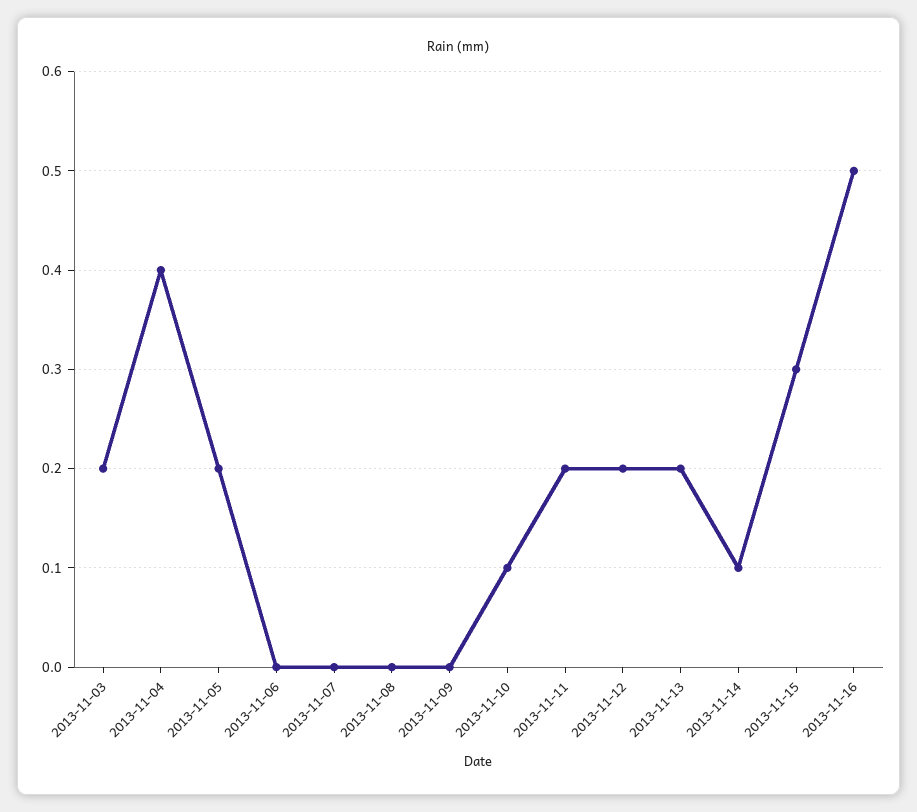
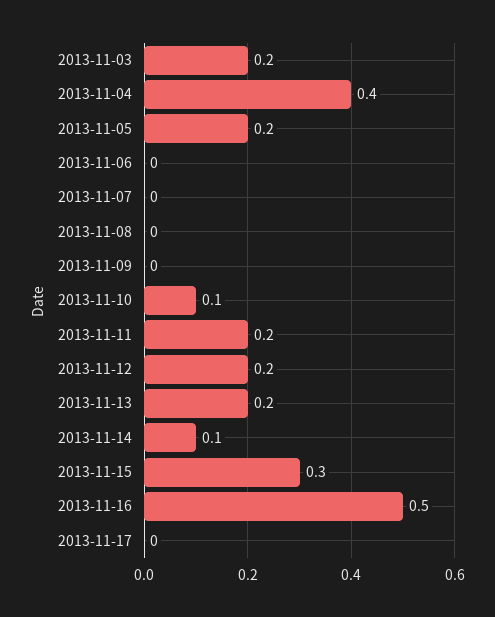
2013-11-17: none -> 0

